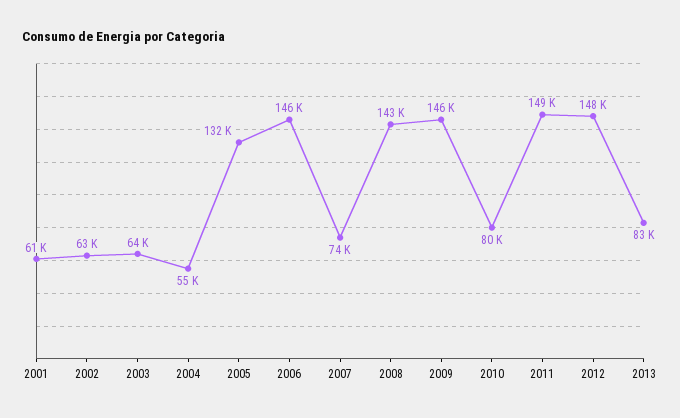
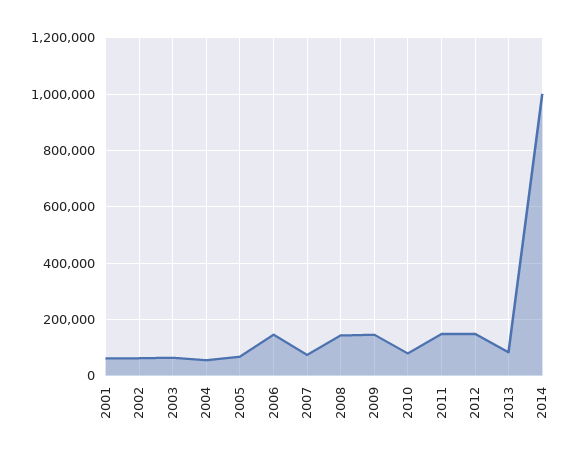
2005: 132000 -> 75000
2014: none -> 1000000

